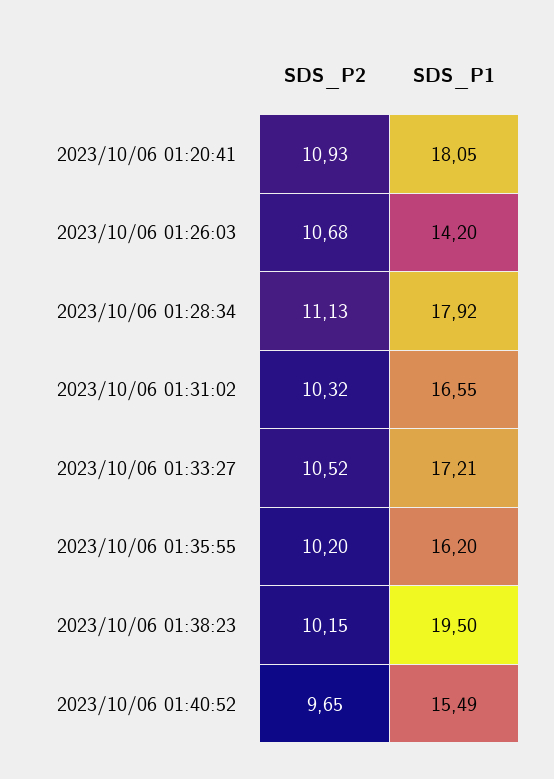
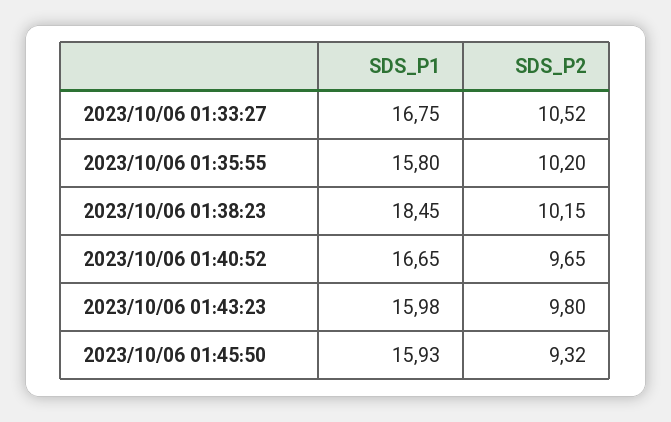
SDS_P2, 2023/10/06 01:20:41: 10.93 -> none
SDS_P1, 2023/10/06 01:20:41: 18.05 -> none
SDS_P2, 2023/10/06 01:26:03: 10.68 -> none
SDS_P1, 2023/10/06 01:26:03: 14.2 -> none
SDS_P2, 2023/10/06 01:28:34: 11.13 -> none
SDS_P1, 2023/10/06 01:28:34: 17.92 -> none
SDS_P2, 2023/10/06 01:31:02: 10.32 -> none
SDS_P1, 2023/10/06 01:31:02: 16.55 -> none
SDS_P1, 2023/10/06 01:33:27: 17.21 -> 16.75
SDS_P1, 2023/10/06 01:35:55: 16.2 -> 15.8
SDS_P1, 2023/10/06 01:38:23: 19.5 -> 18.45
SDS_P1, 2023/10/06 01:40:52: 15.49 -> 16.65
SDS_P1, 2023/10/06 01:43:23: none -> 15.98
SDS_P2, 2023/10/06 01:43:23: none -> 9.8
SDS_P1, 2023/10/06 01:45:50: none -> 15.93
SDS_P2, 2023/10/06 01:45:50: none -> 9.32

